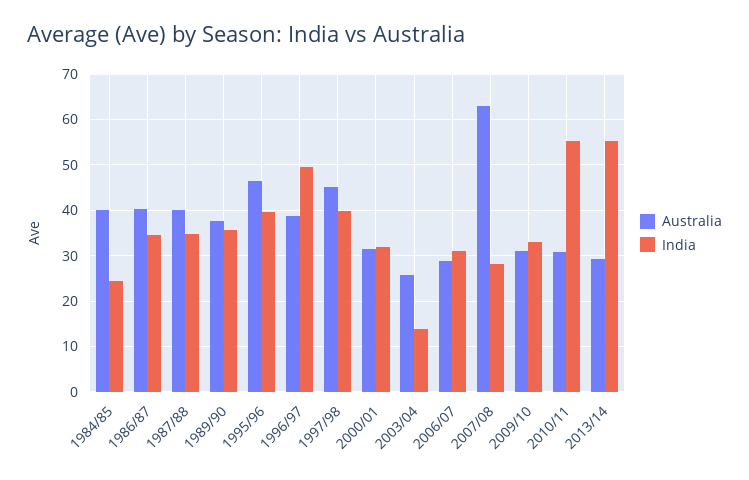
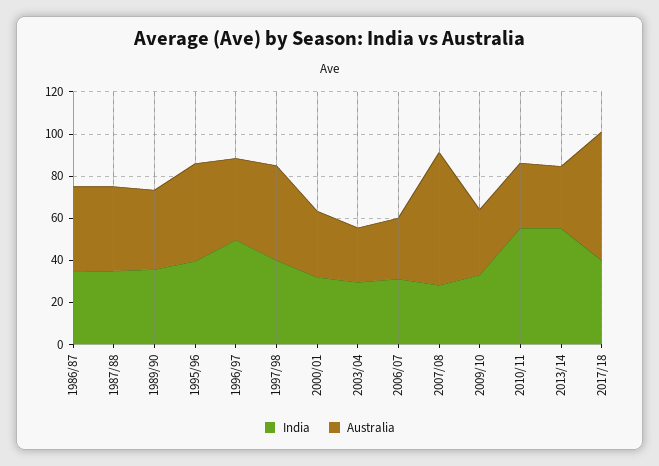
Australia, 1984/85: 40 -> none
India, 1984/85: 24 -> none
India, 2003/04: 14 -> 30
India, 2017/18: none -> 40
Australia, 2017/18: none -> 60

